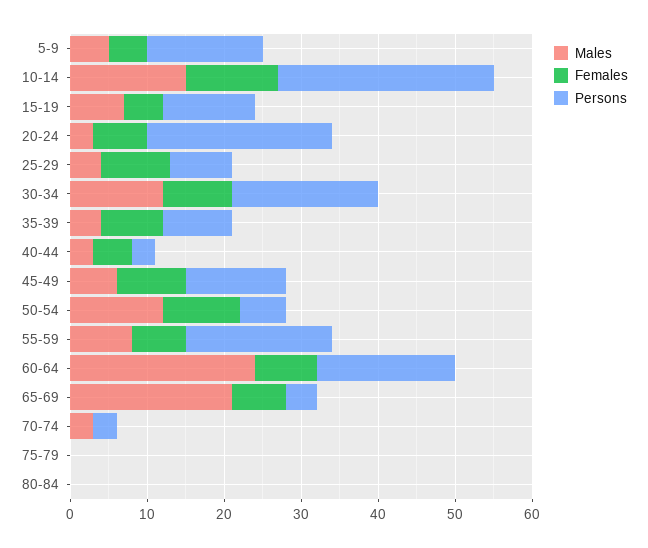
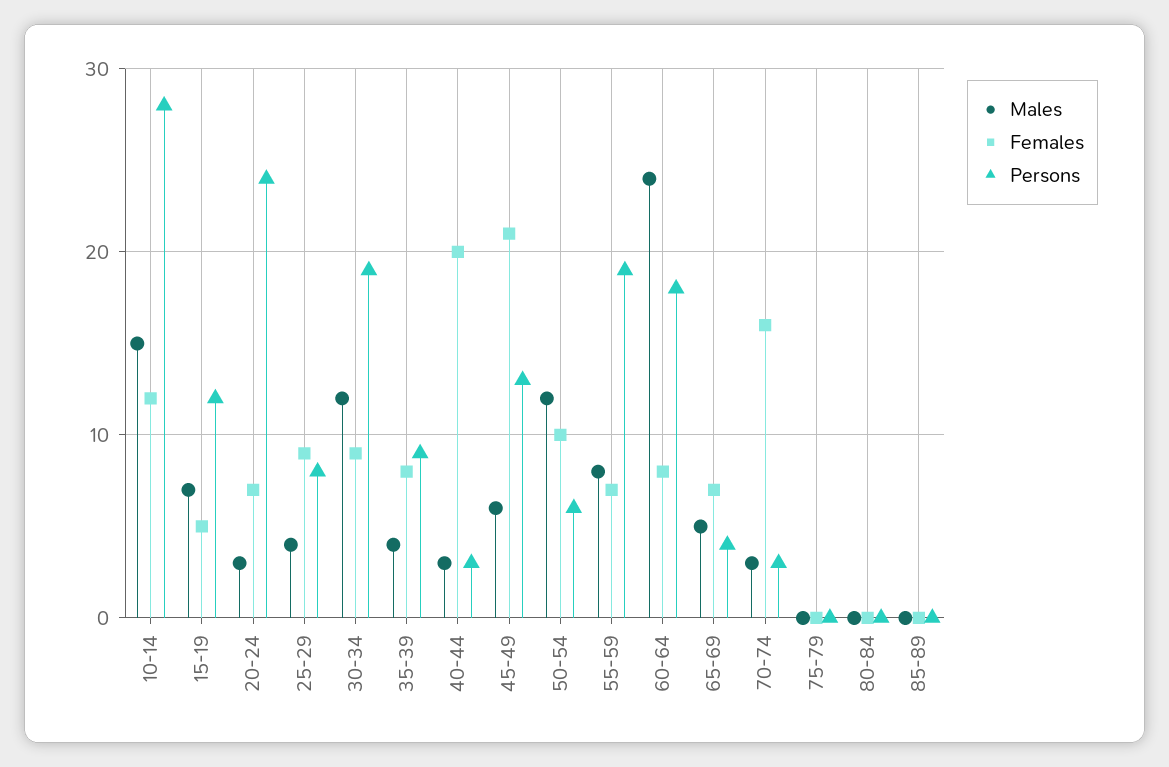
Males, 5-9: 5 -> none
Females, 5-9: 5 -> none
Persons, 5-9: 15 -> none
Females, 40-44: 5 -> 20
Females, 45-49: 10 -> 21
Males, 65-69: 20 -> 5
Females, 70-74: 0 -> 16
Males, 85-89: none -> 0
Females, 85-89: none -> 0
Persons, 85-89: none -> 0

